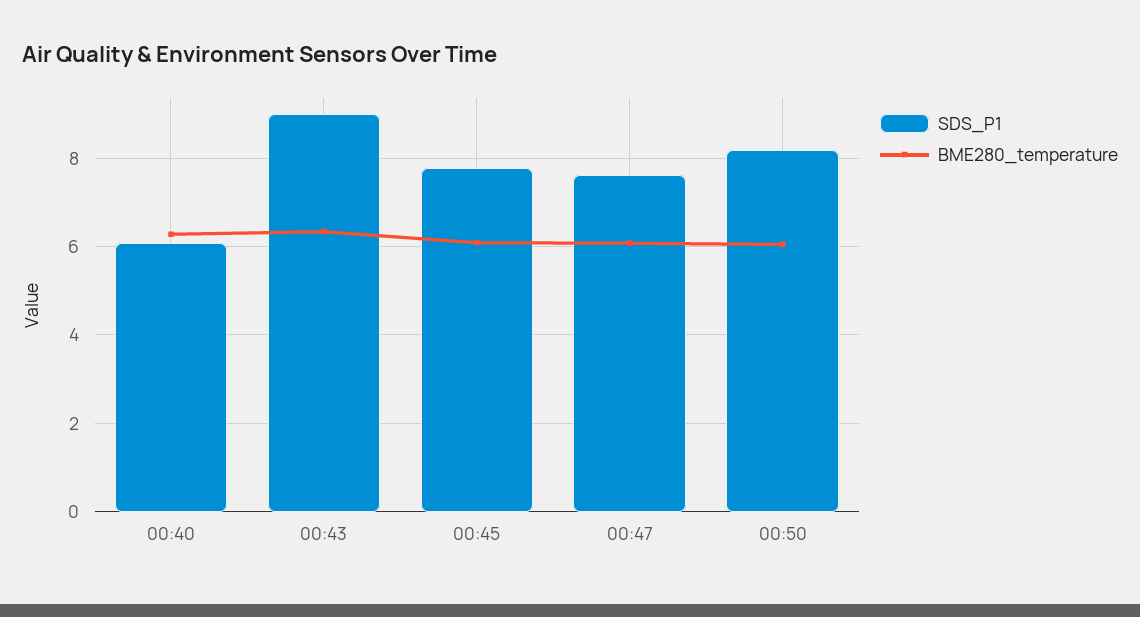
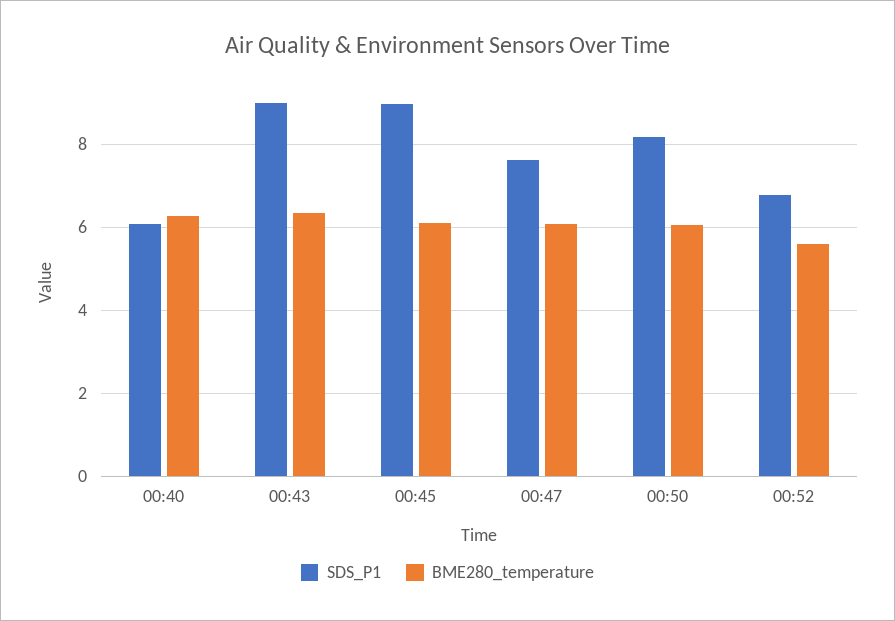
SDS_P1, 00:45: 7.8 -> 9
SDS_P1, 00:52: none -> 6.8
BME280_temperature, 00:52: none -> 5.6

